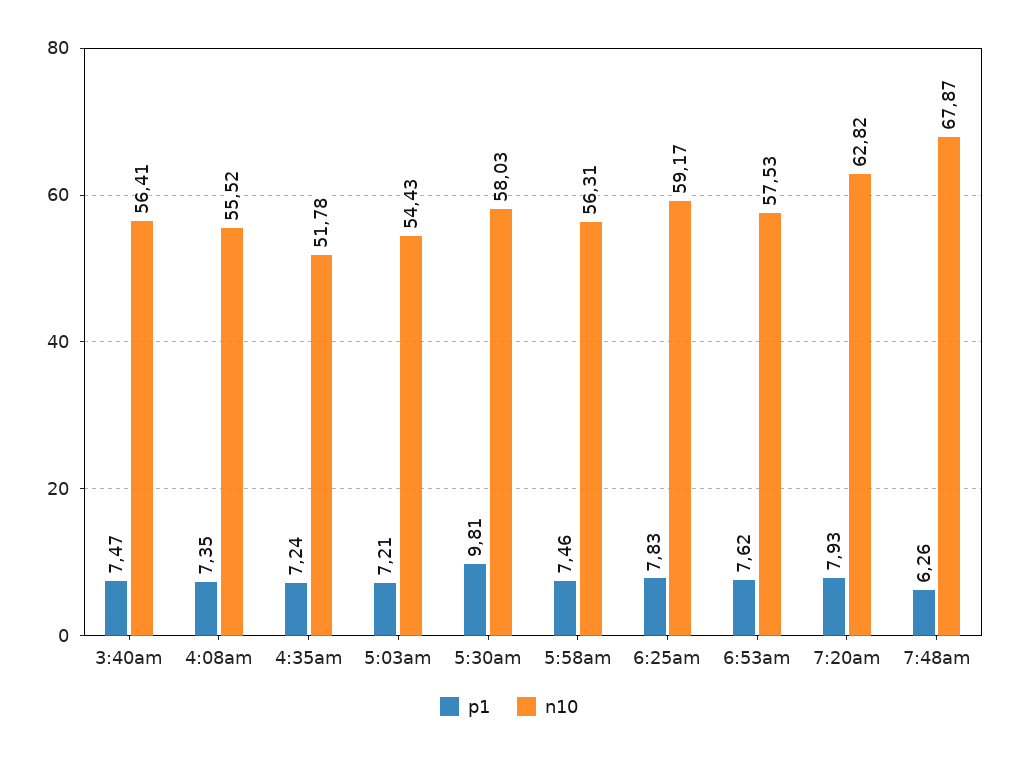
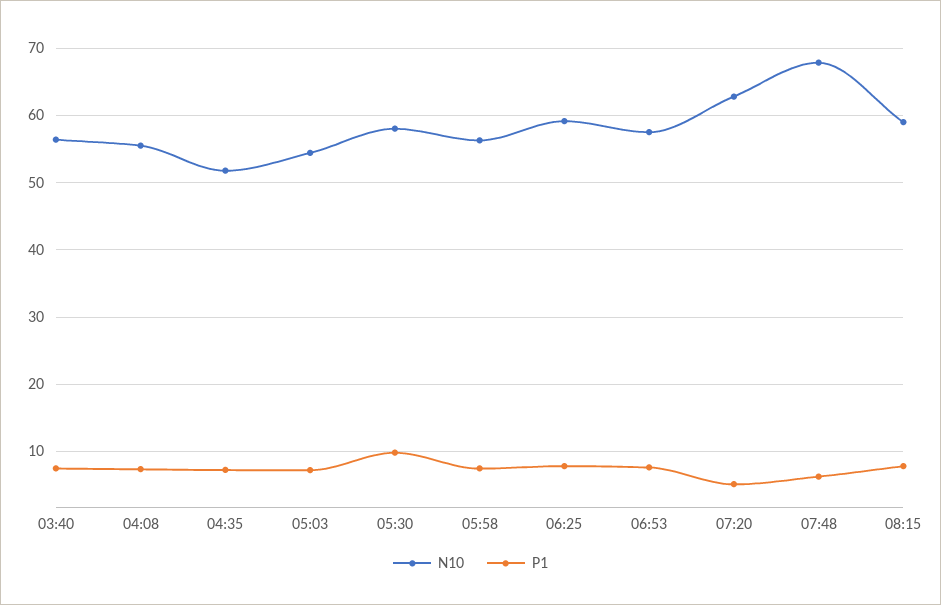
p1, 7:20am: 7.93 -> 5
n10, 08:15: none -> 59
p1, 08:15: none -> 8

